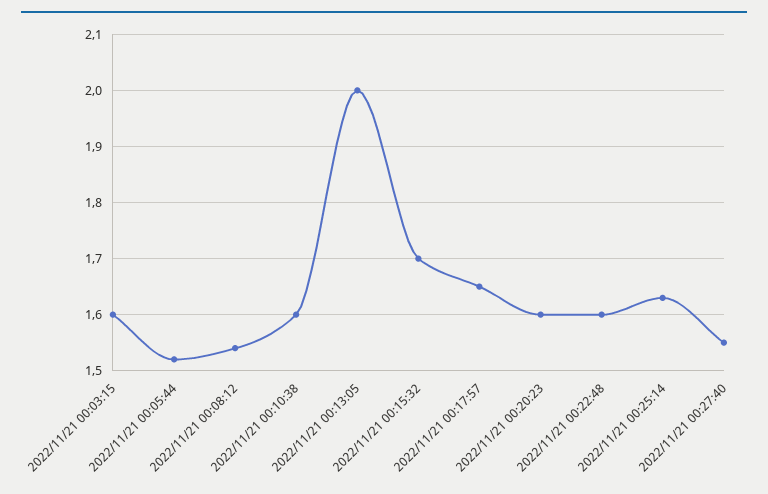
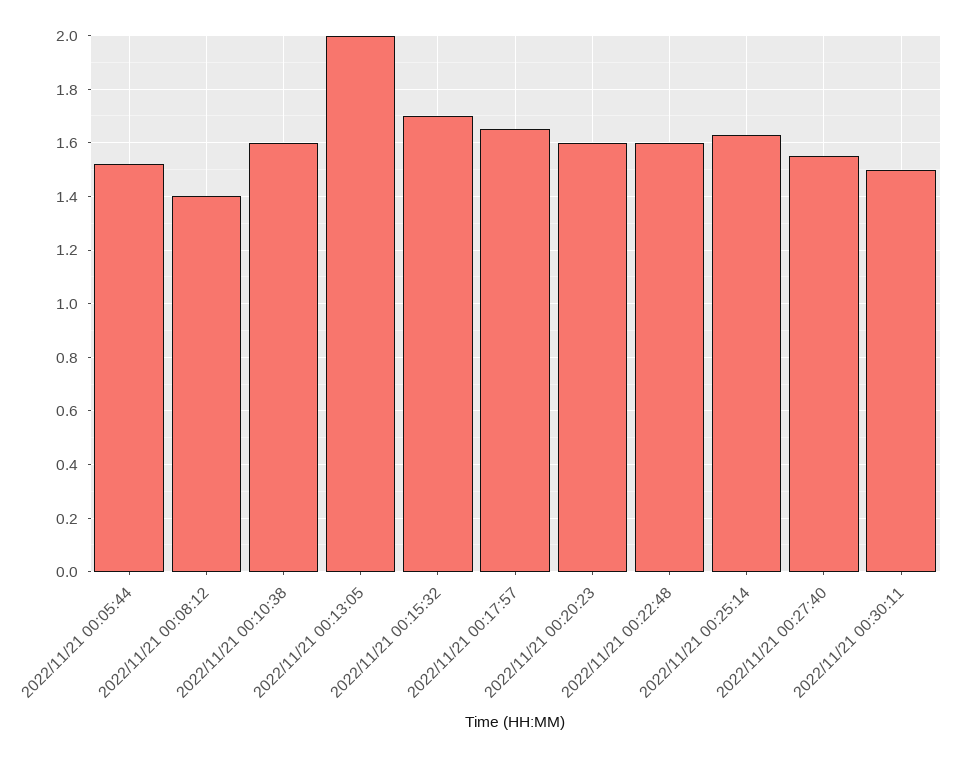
2022/11/21 00:03:15: 1.6 -> none
2022/11/21 00:08:12: 1.55 -> 1.4
2022/11/21 00:30:11: none -> 1.5

